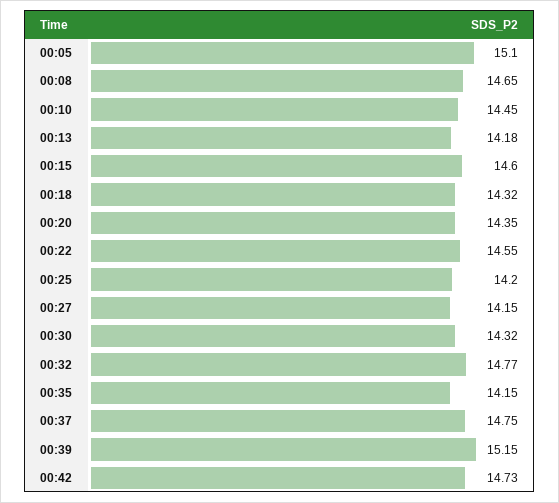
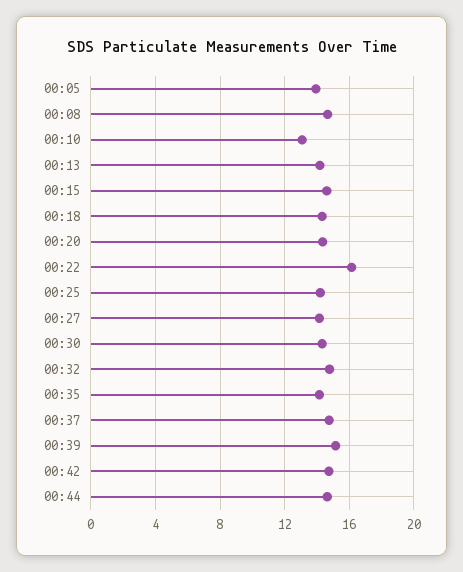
00:05: 15.1 -> 14
00:10: 14.45 -> 13
00:22: 14.55 -> 16
00:44: none -> 14.5

